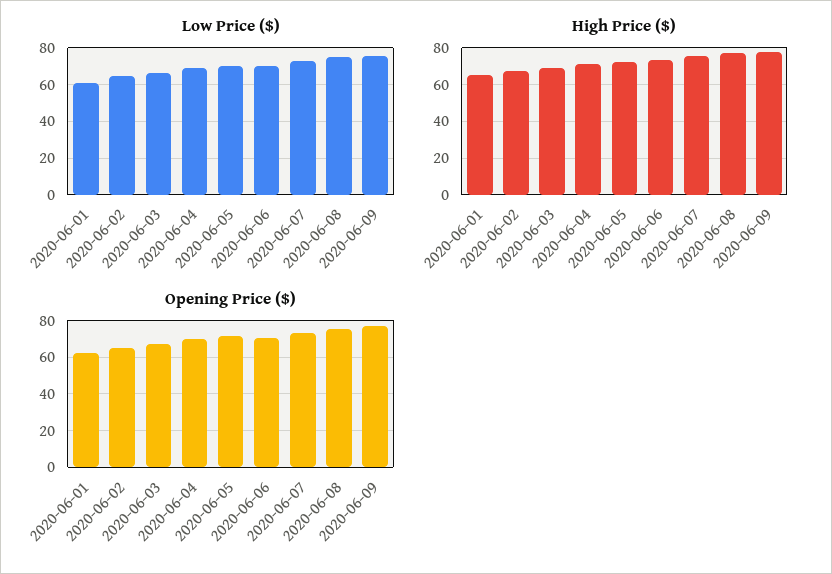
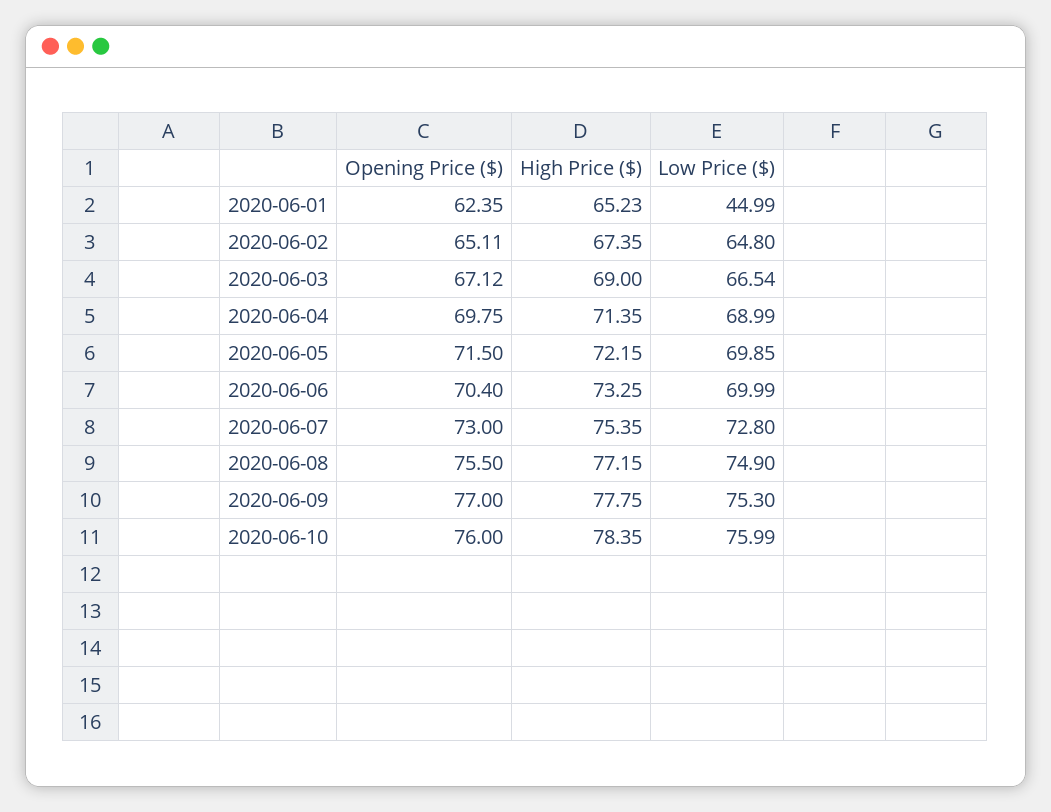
Low Price ($), 2020-06-01: 60 -> 44.99
Opening Price ($), 2020-06-10: none -> 76
High Price ($), 2020-06-10: none -> 78.35
Low Price ($), 2020-06-10: none -> 75.99

